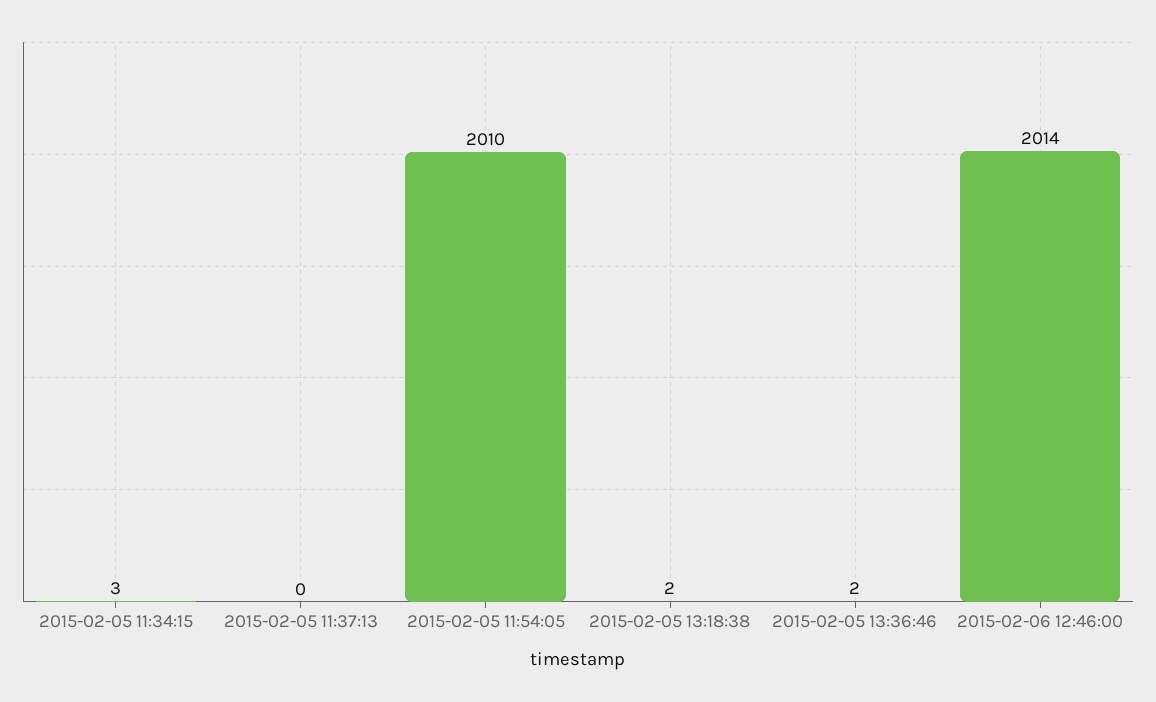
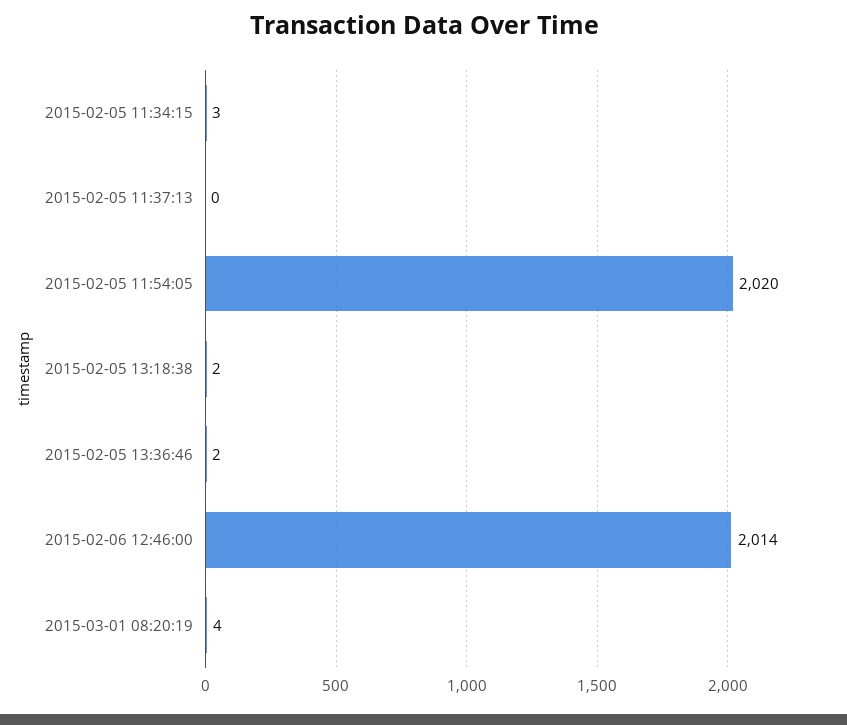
2015-02-05 11:54:05: 2010 -> 2020
2015-03-01 08:20:19: none -> 4

